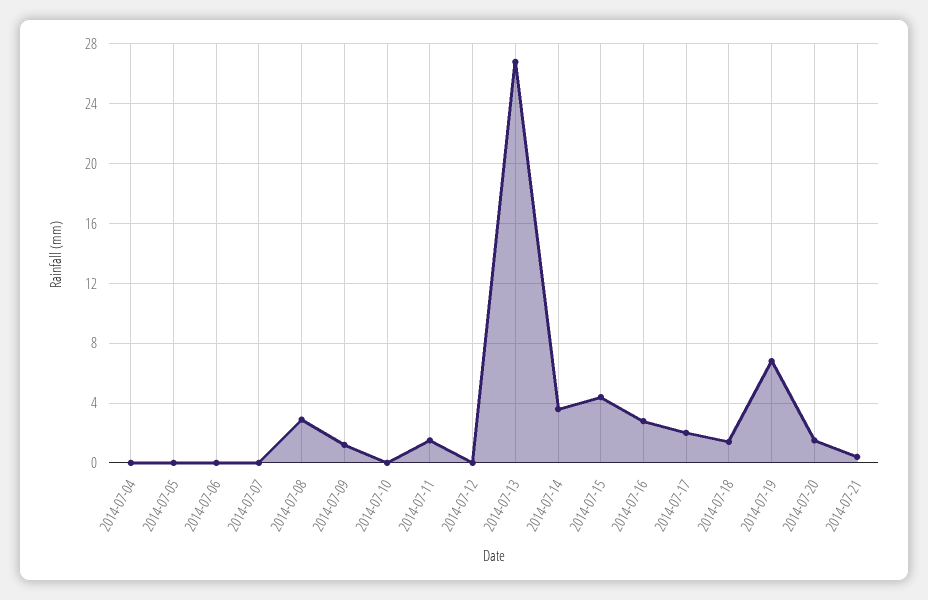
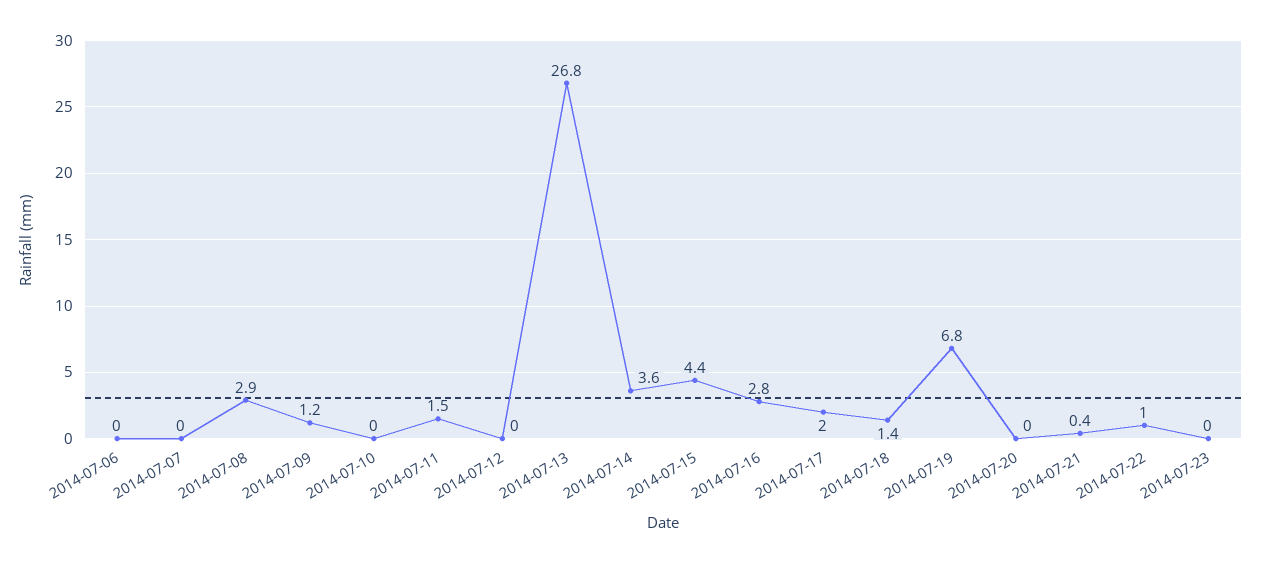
2014-07-04: 0 -> none
2014-07-05: 0 -> none
2014-07-20: 1.5 -> 0
2014-07-22: none -> 1
2014-07-23: none -> 0

